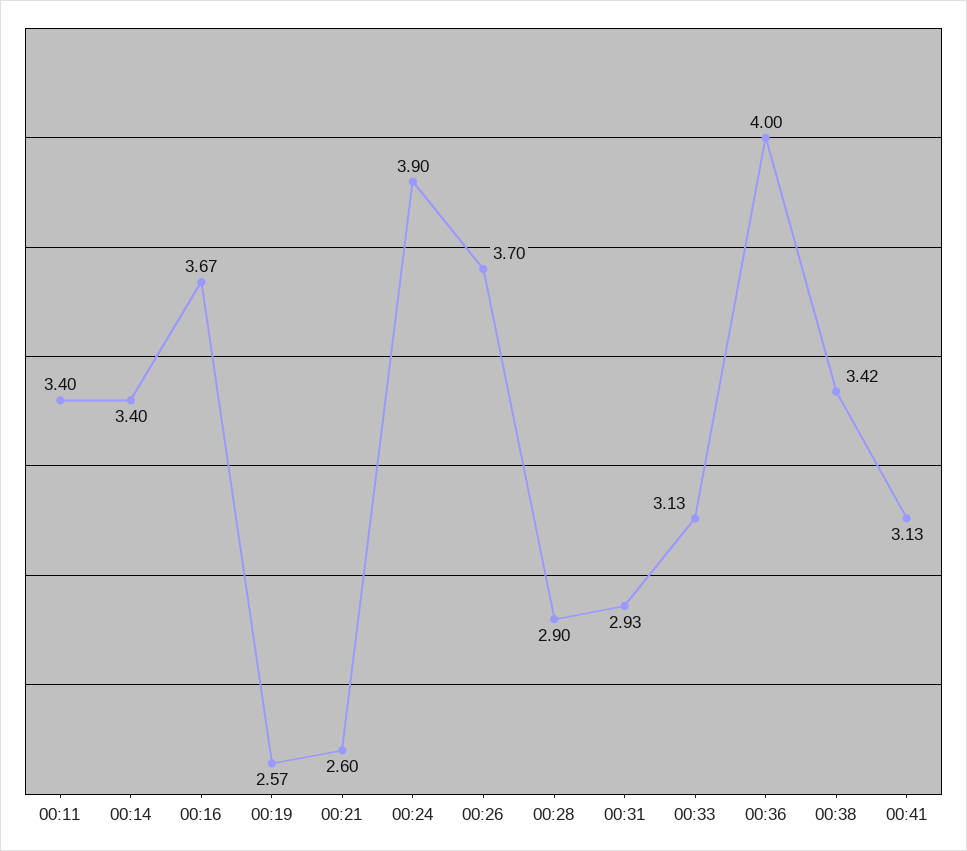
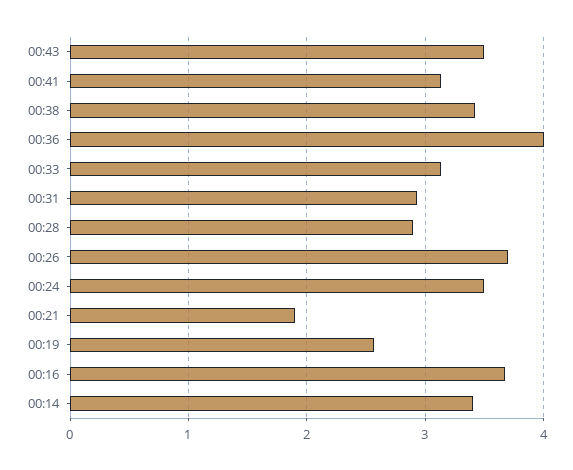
00:11: 3.4 -> none
00:21: 2.6 -> 1.9
00:24: 3.9 -> 3.5
00:43: none -> 3.5

